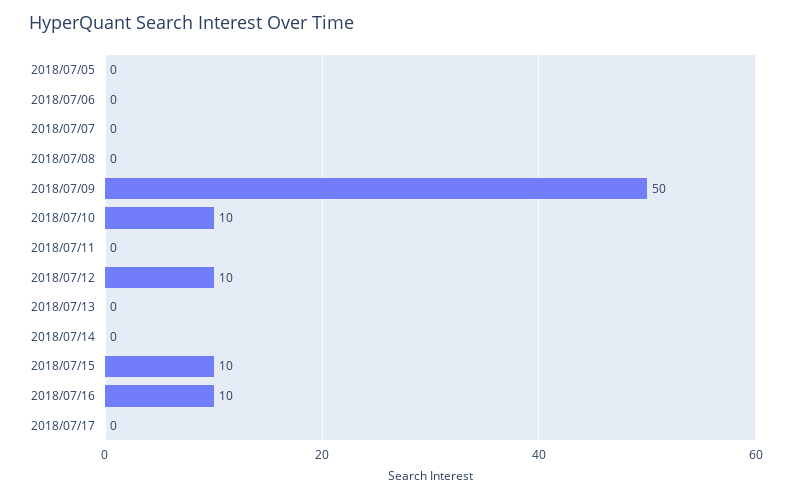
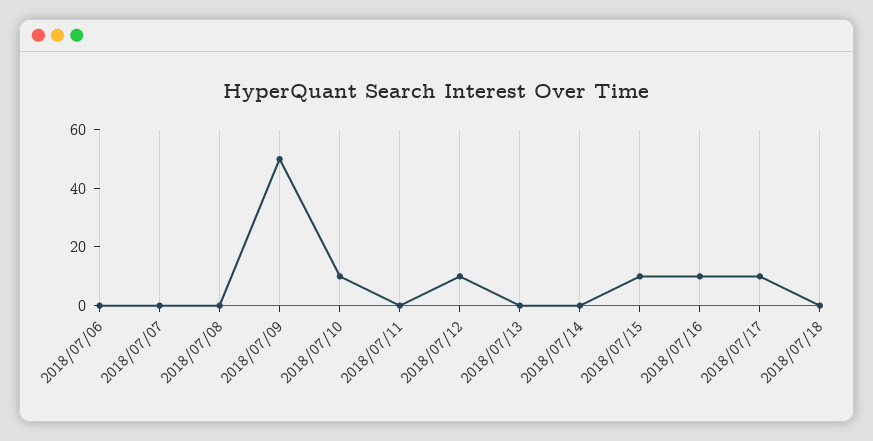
2018/07/05: 0 -> none
2018/07/17: 0 -> 10
2018/07/18: none -> 0

